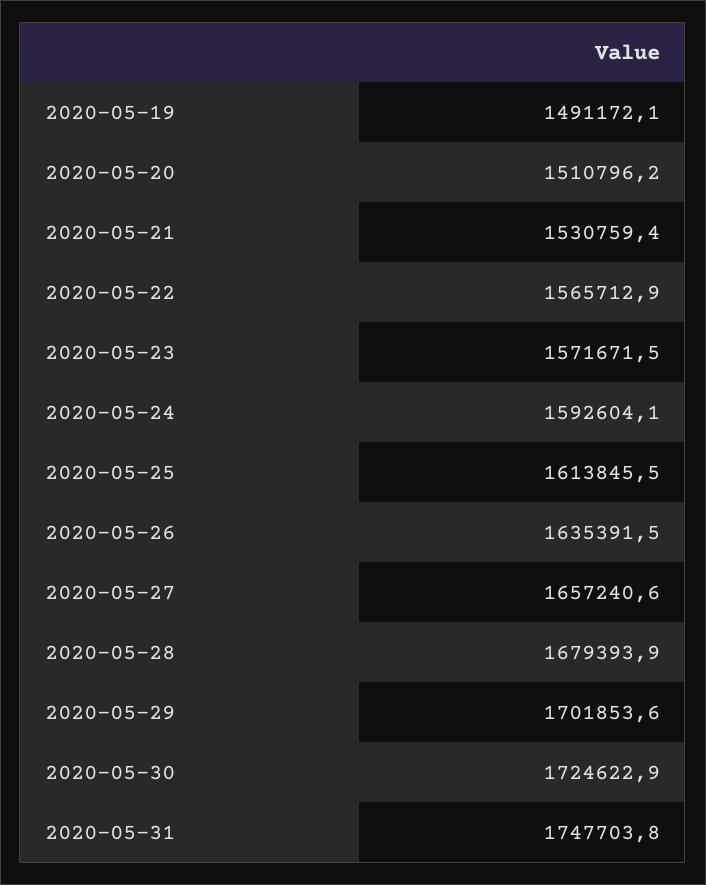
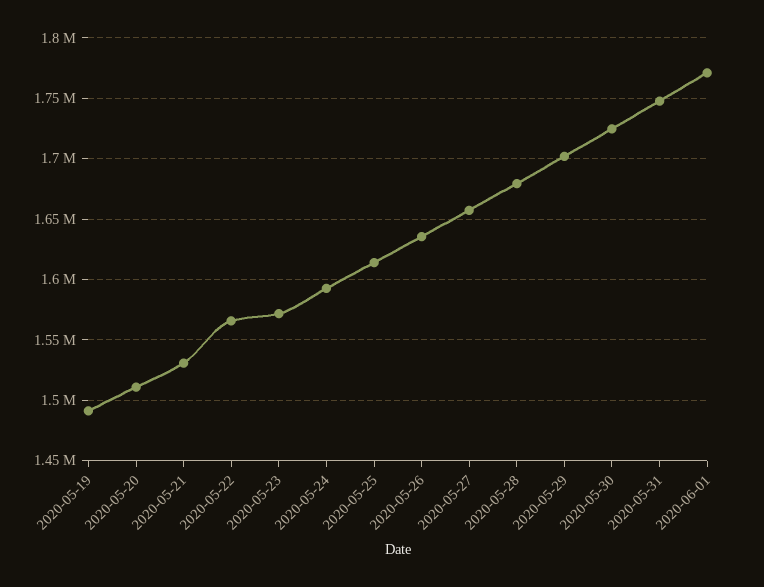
2020-06-01: none -> 1770000

